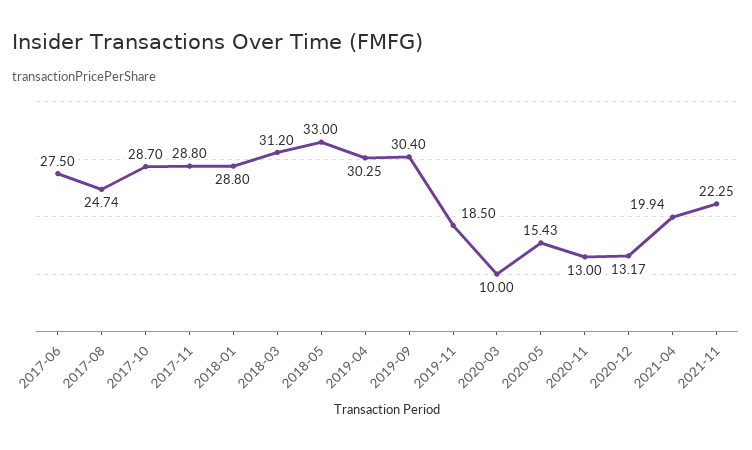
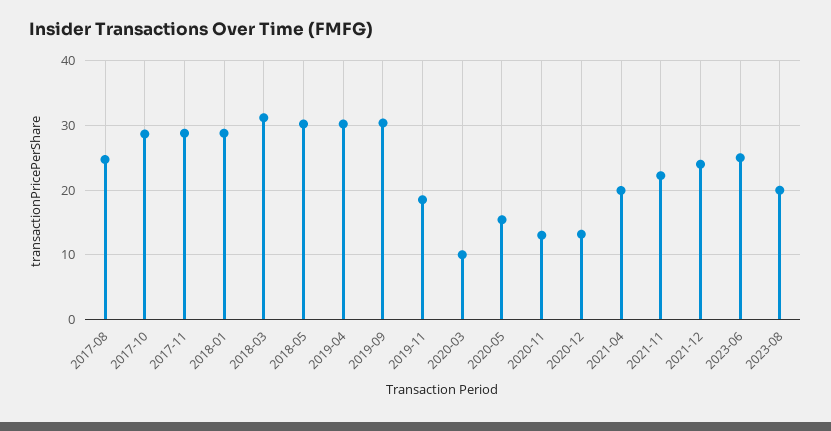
2017-06: 27.5 -> none
2018-05: 33 -> 30
2021-12: none -> 24
2023-06: none -> 25
2023-08: none -> 20

